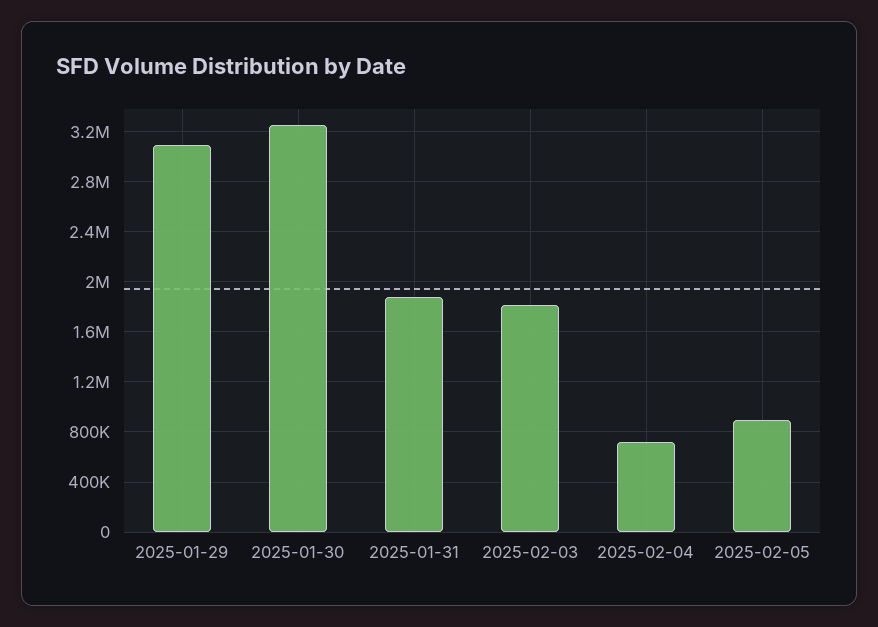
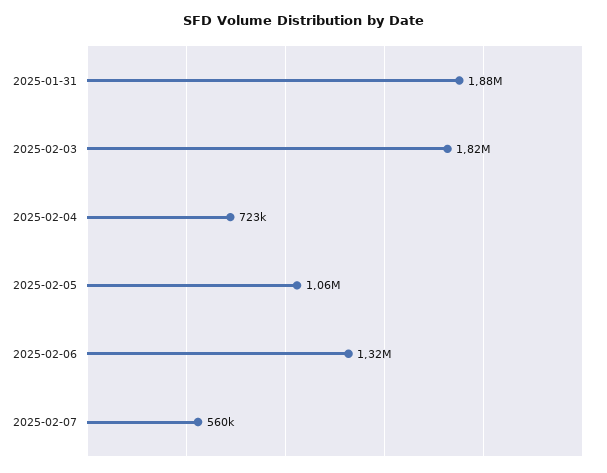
2025-01-29: 3100000 -> none
2025-01-30: 3250000 -> none
2025-02-05: 900000 -> 1060000
2025-02-06: none -> 1320000
2025-02-07: none -> 560000

